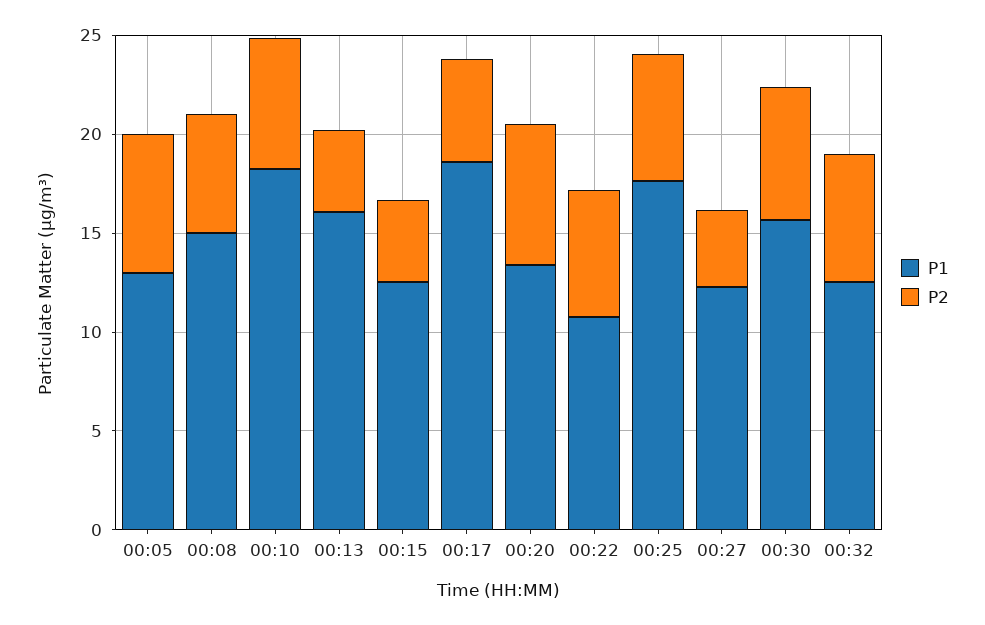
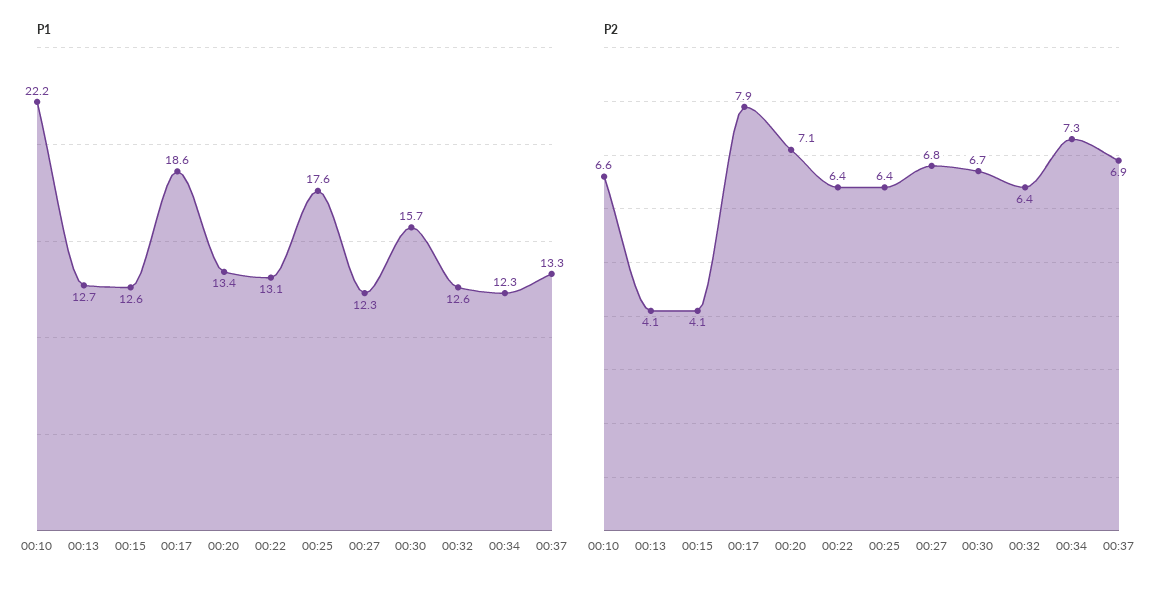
P1, 00:05: 13 -> none
P2, 00:05: 7 -> none
P1, 00:08: 15 -> none
P2, 00:08: 6 -> none
P1, 00:10: 18 -> 22.2
P1, 00:13: 16 -> 12.7
P2, 00:17: 5 -> 7.9
P1, 00:22: 11 -> 13.1
P2, 00:27: 4 -> 6.8
P1, 00:34: none -> 12.3
P1, 00:37: none -> 13.3
P2, 00:34: none -> 7.3
P2, 00:37: none -> 6.9

